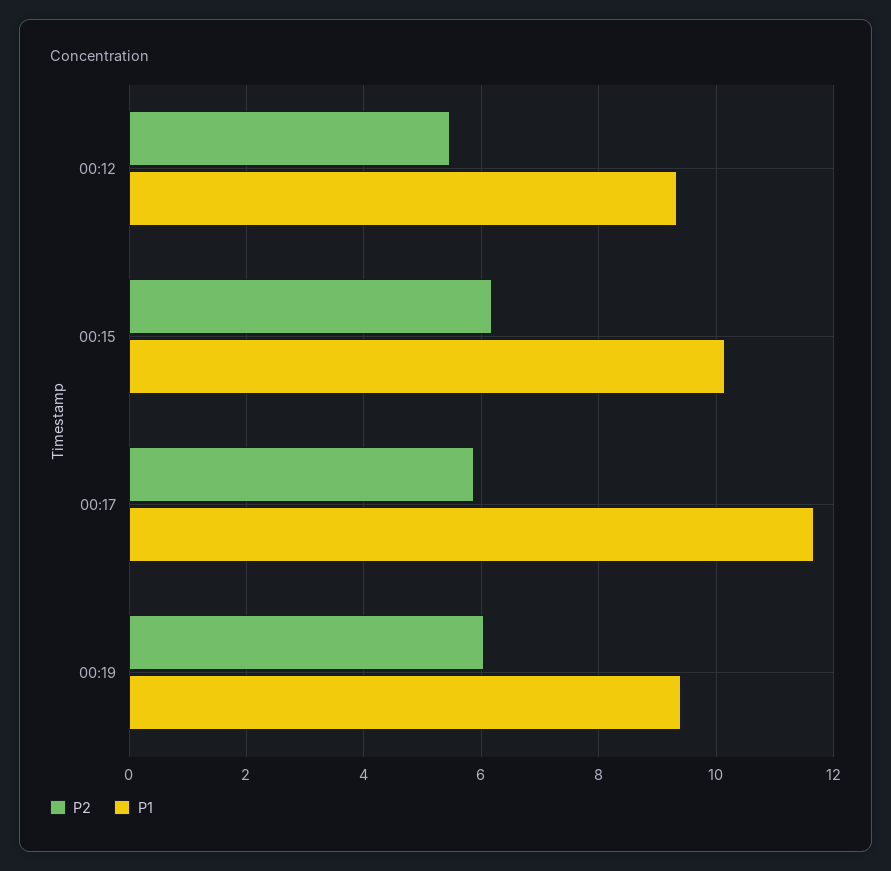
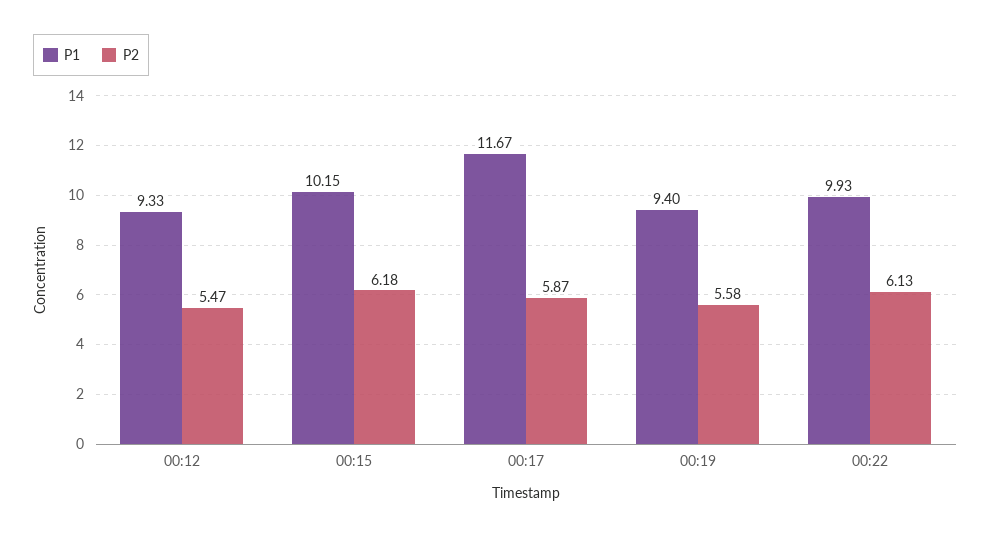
P2, 00:19: 6 -> 5.58
P1, 00:22: none -> 9.93
P2, 00:22: none -> 6.13

